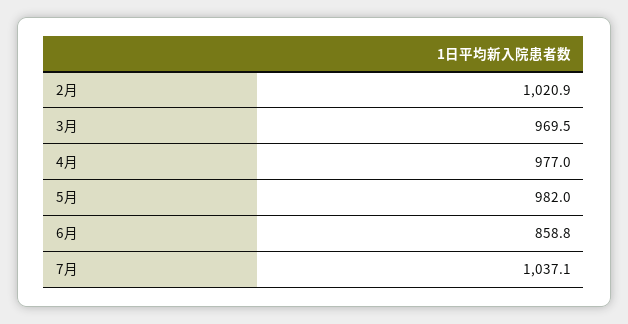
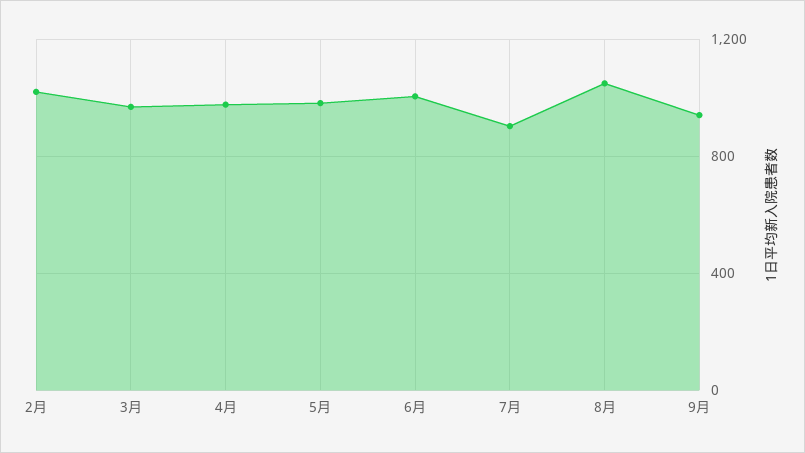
6月: 858.8 -> 1000
7月: 1037.1 -> 900
8月: none -> 1050
9月: none -> 950

